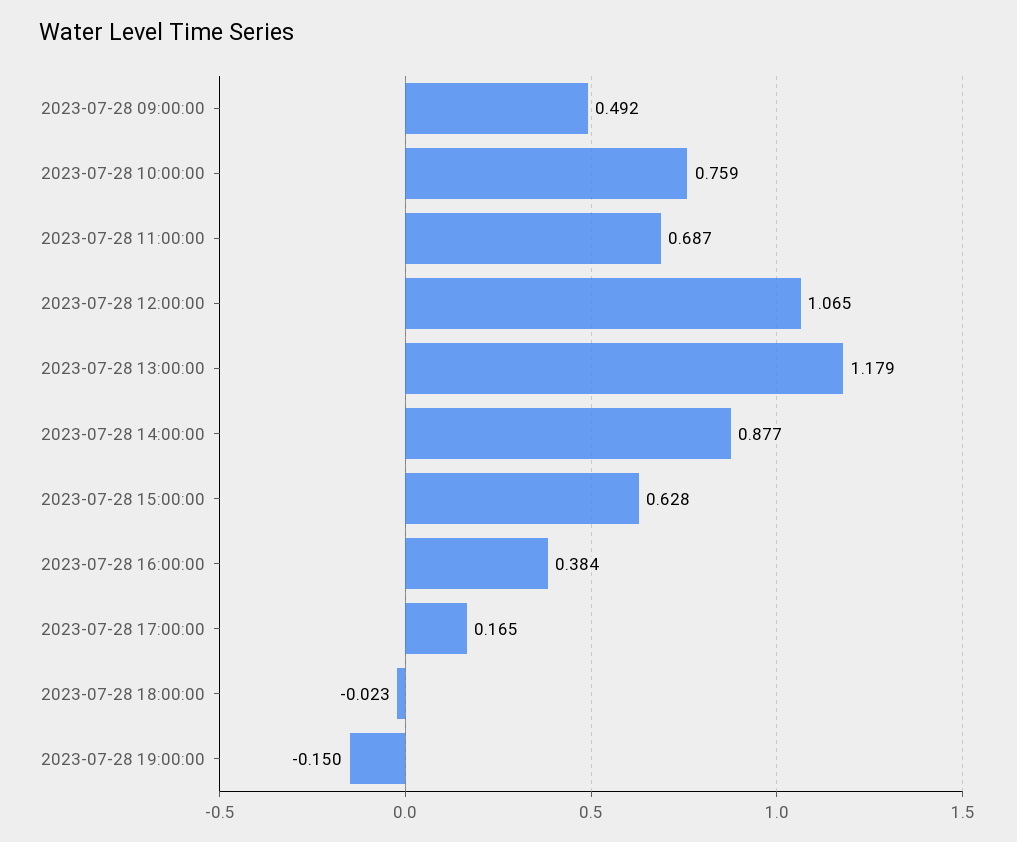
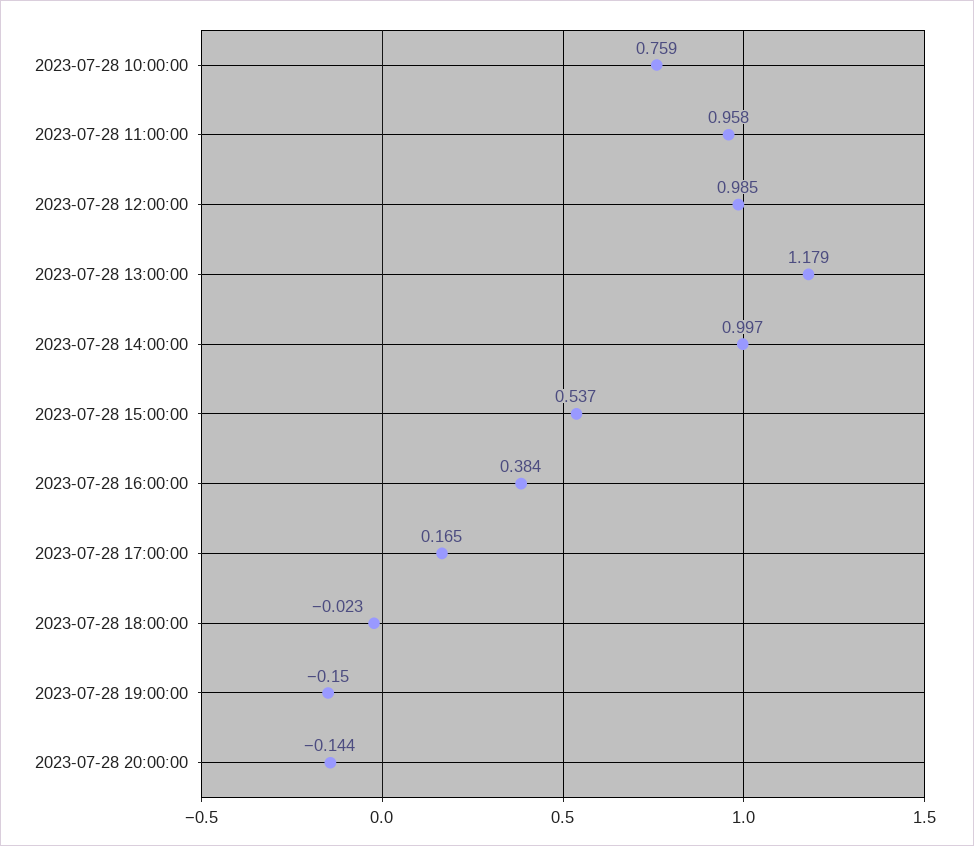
2023-07-28 09:00:00: 0.492 -> none
2023-07-28 11:00:00: 0.687 -> 0.958
2023-07-28 12:00:00: 1.065 -> 0.985
2023-07-28 14:00:00: 0.877 -> 0.997
2023-07-28 15:00:00: 0.628 -> 0.537
2023-07-28 20:00:00: none -> -0.144

